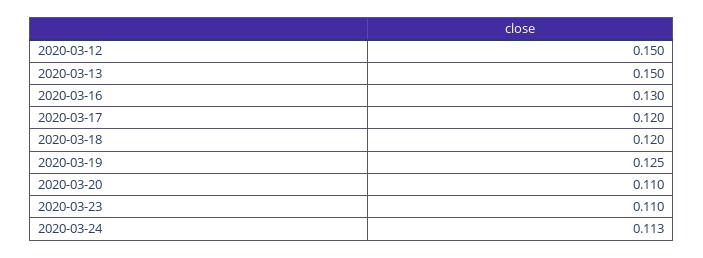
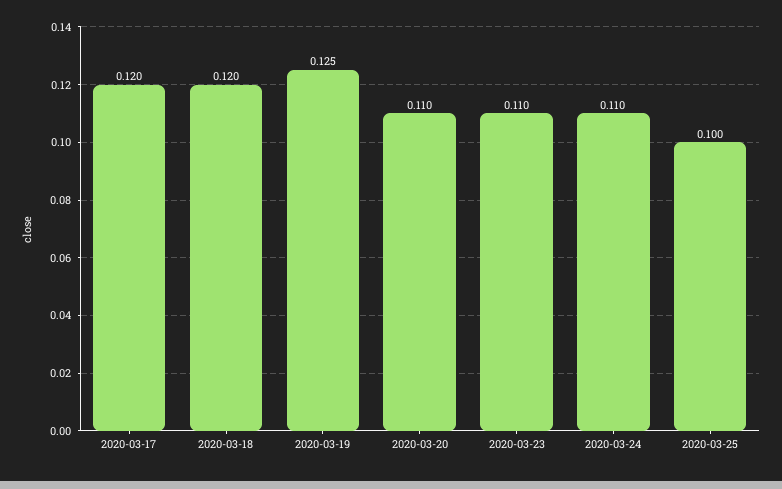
2020-03-12: 0.15 -> none
2020-03-13: 0.15 -> none
2020-03-16: 0.13 -> none
2020-03-24: 0.113 -> 0.11
2020-03-25: none -> 0.1

